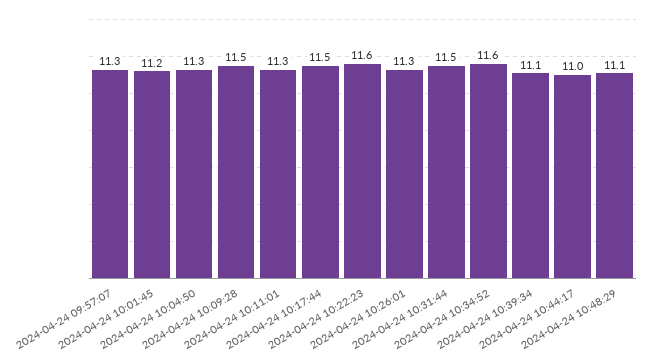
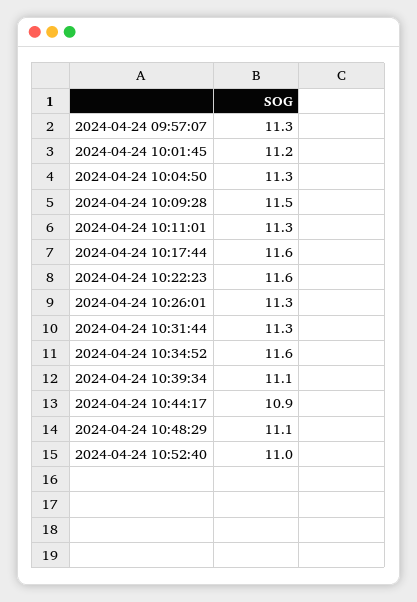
2024-04-24 10:17:44: 11.5 -> 11.6
2024-04-24 10:31:44: 11.5 -> 11.3
2024-04-24 10:44:17: 11 -> 10.9
2024-04-24 10:52:40: none -> 11

